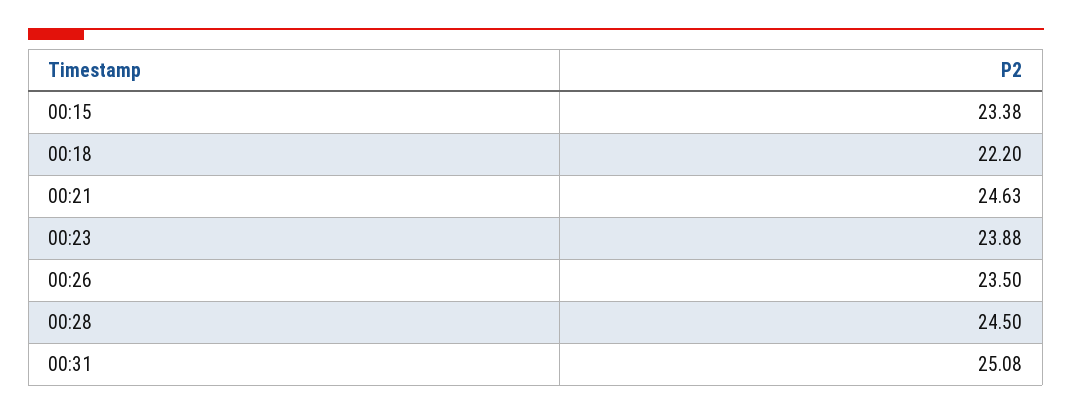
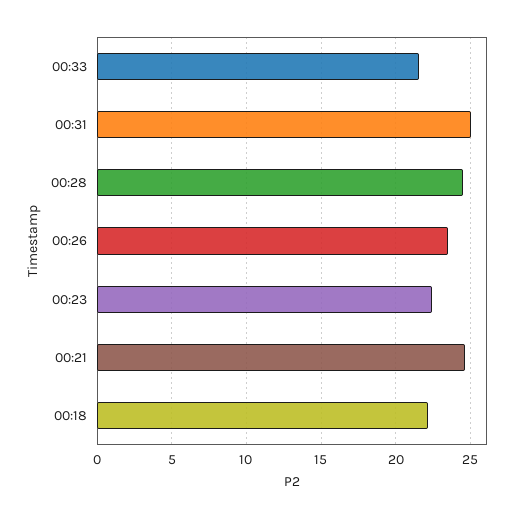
00:15: 23.38 -> none
00:23: 23.88 -> 22.5
00:33: none -> 21.5

